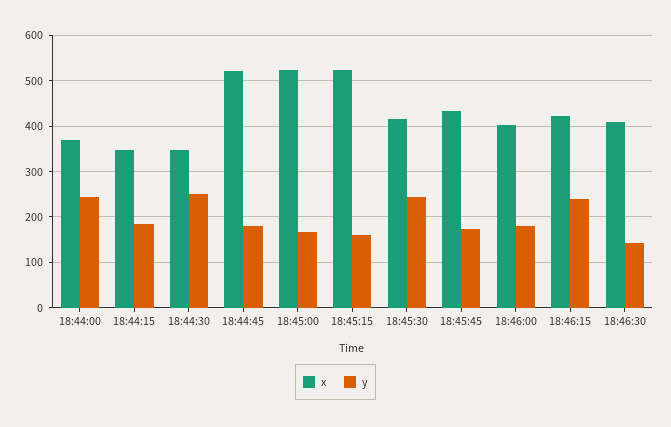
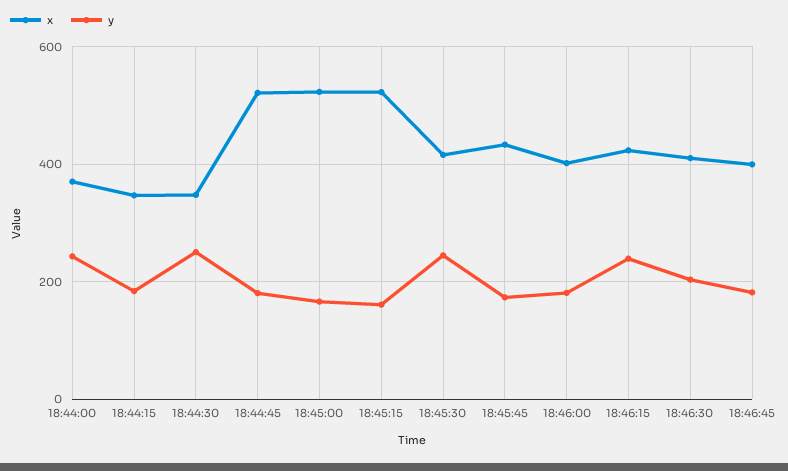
y, 18:46:30: 140 -> 200
x, 18:46:45: none -> 400
y, 18:46:45: none -> 180

